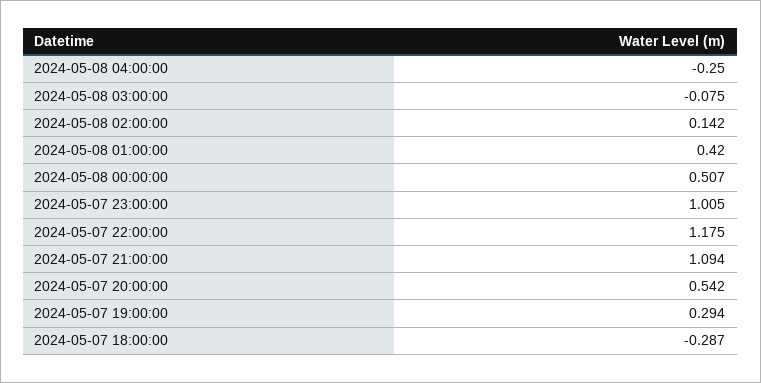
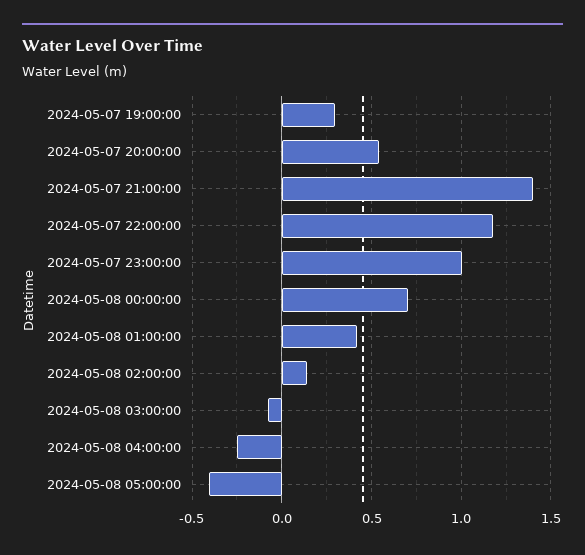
2024-05-08 00:00:00: 0.507 -> 0.7
2024-05-07 21:00:00: 1.094 -> 1.4
2024-05-07 18:00:00: -0.287 -> none
2024-05-08 05:00:00: none -> -0.4

